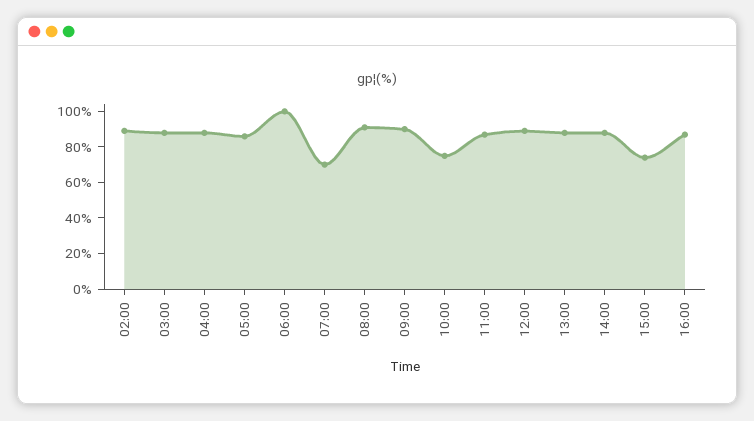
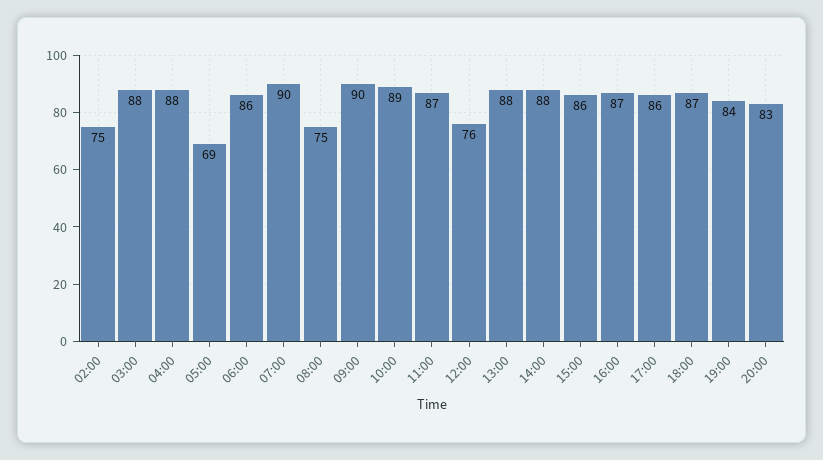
02:00: 90 -> 75
05:00: 85 -> 69
06:00: 100 -> 86
07:00: 70 -> 90
08:00: 90 -> 75
10:00: 75 -> 89
12:00: 90 -> 76
15:00: 75 -> 86
17:00: none -> 86
18:00: none -> 87
19:00: none -> 84
20:00: none -> 83

